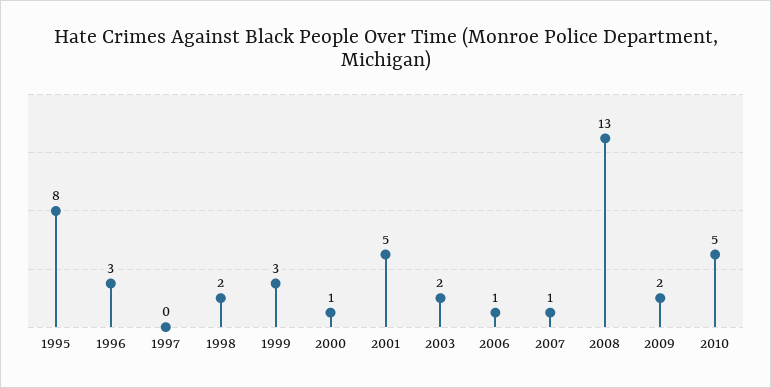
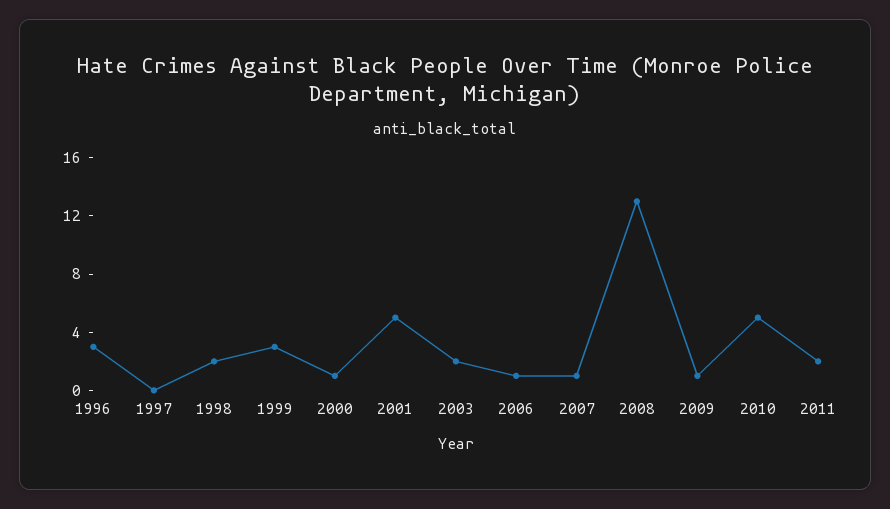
1995: 8 -> none
2009: 2 -> 1
2011: none -> 2

